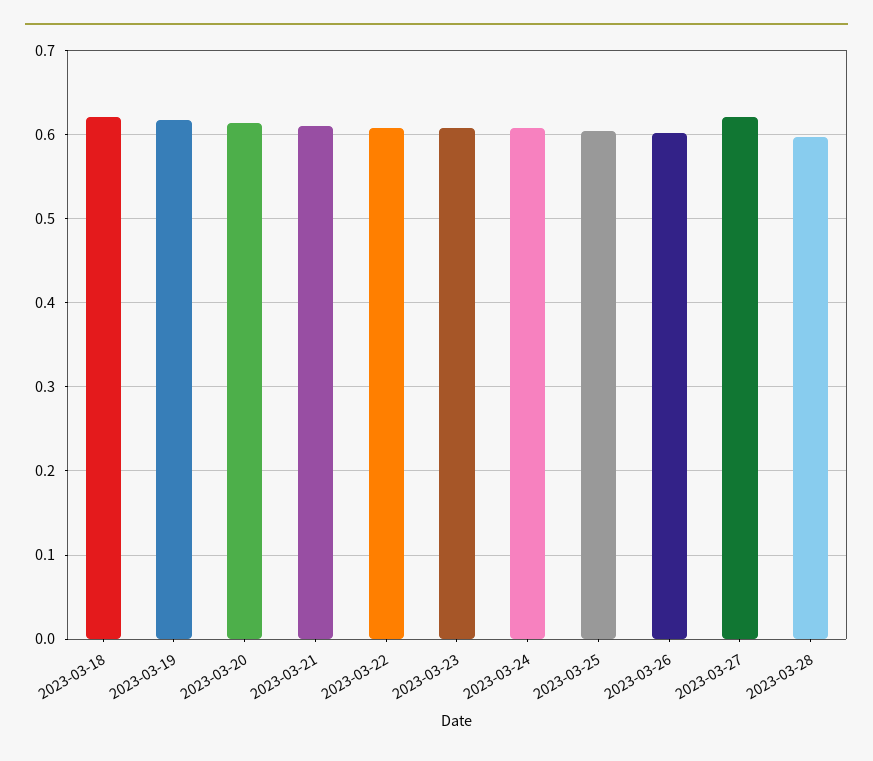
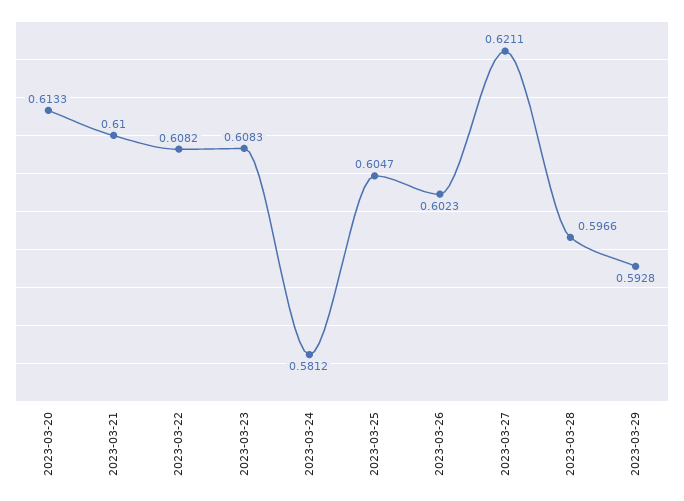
2023-03-18: 0.62 -> none
2023-03-19: 0.62 -> none
2023-03-24: 0.61 -> 0.5812
2023-03-29: none -> 0.5928

